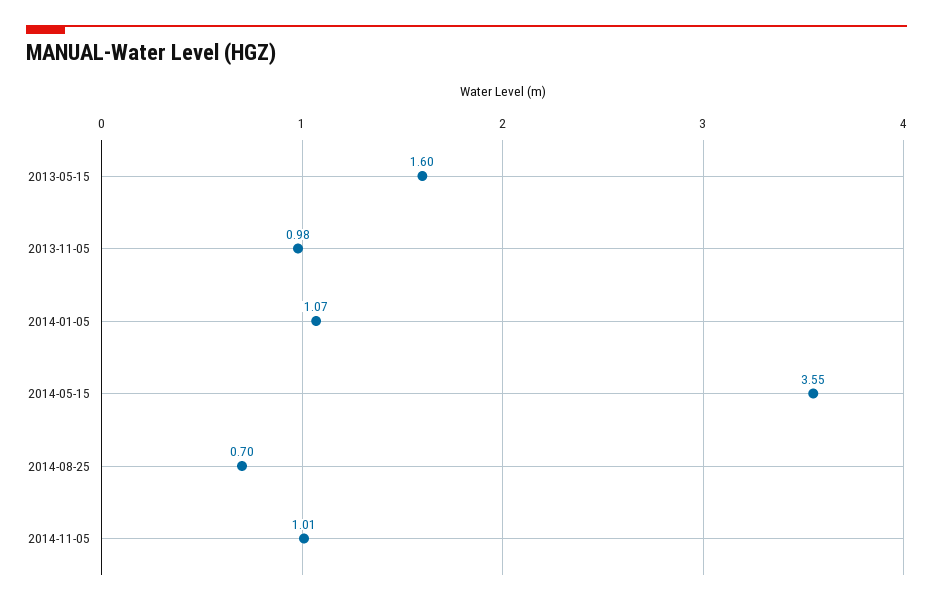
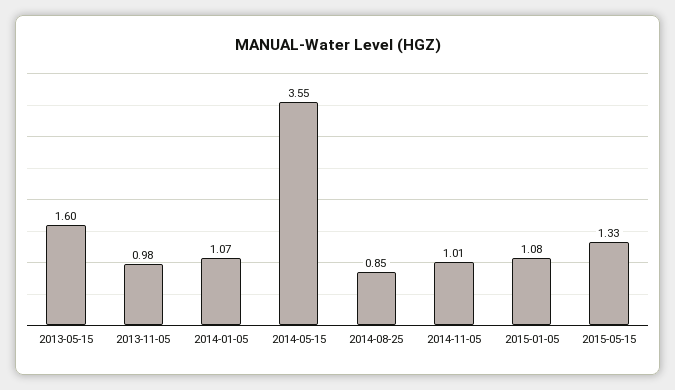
2014-08-25: 0.7 -> 0.85
2015-01-05: none -> 1.08
2015-05-15: none -> 1.33

